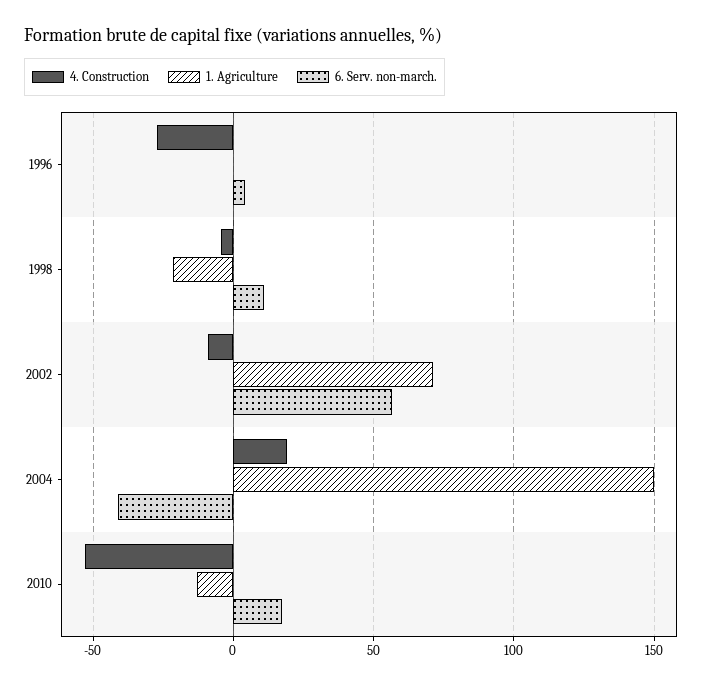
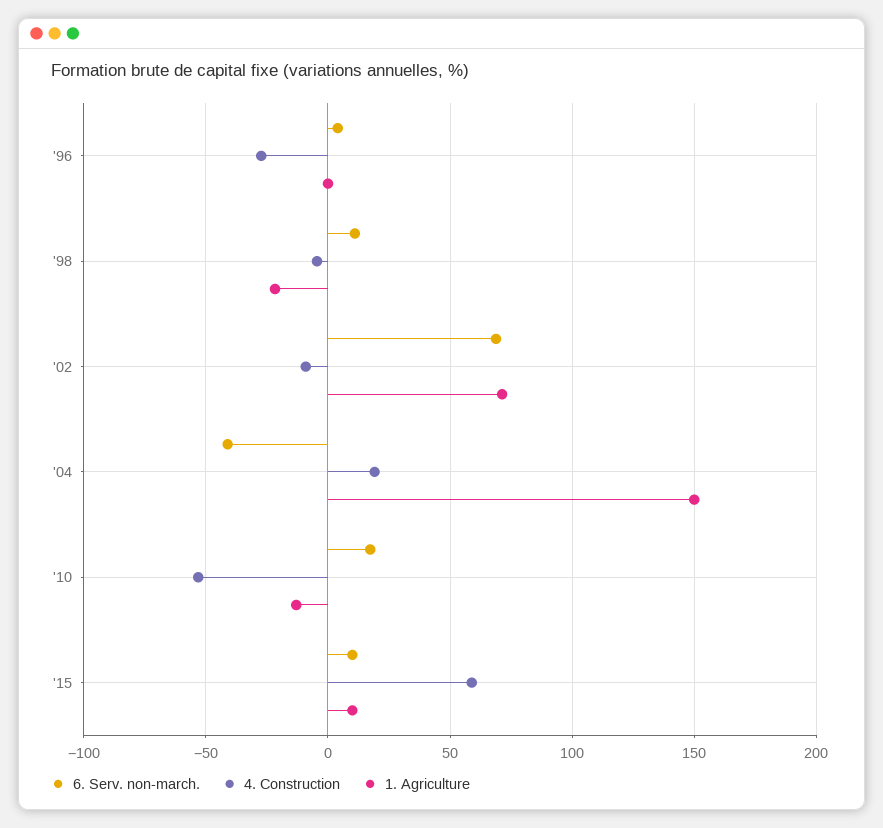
6. Serv. non-march., 2002: 55 -> 70
6. Serv. non-march., '15: none -> 10
4. Construction, '15: none -> 60
1. Agriculture, '15: none -> 10

